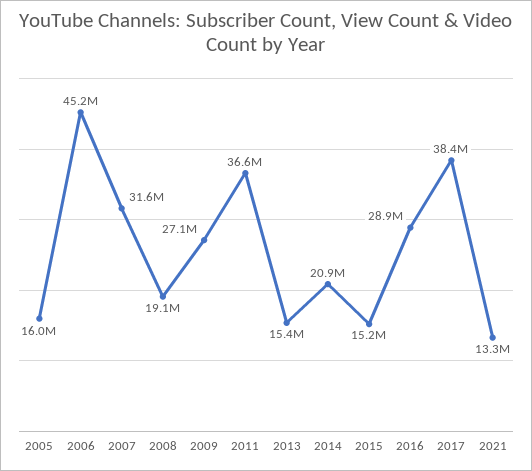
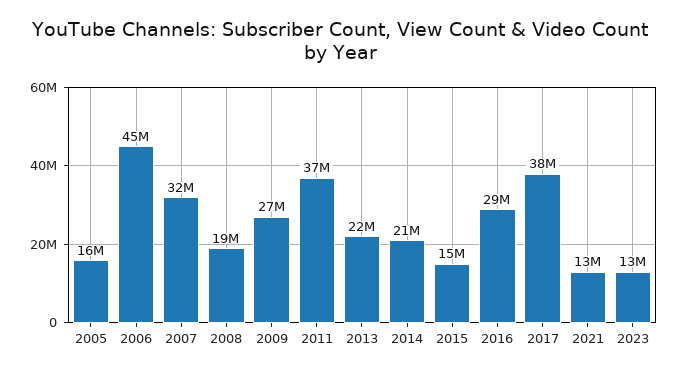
2013: 15400000 -> 22000000
2023: none -> 13000000

